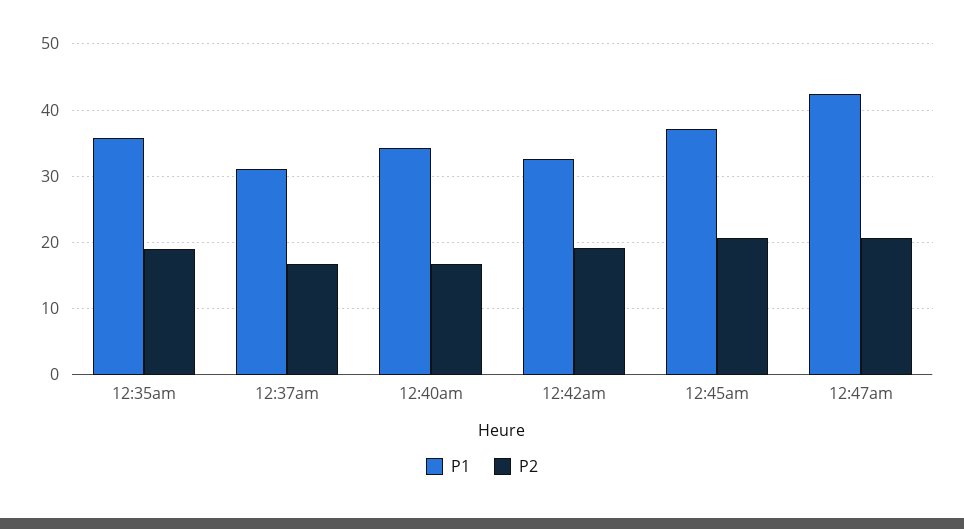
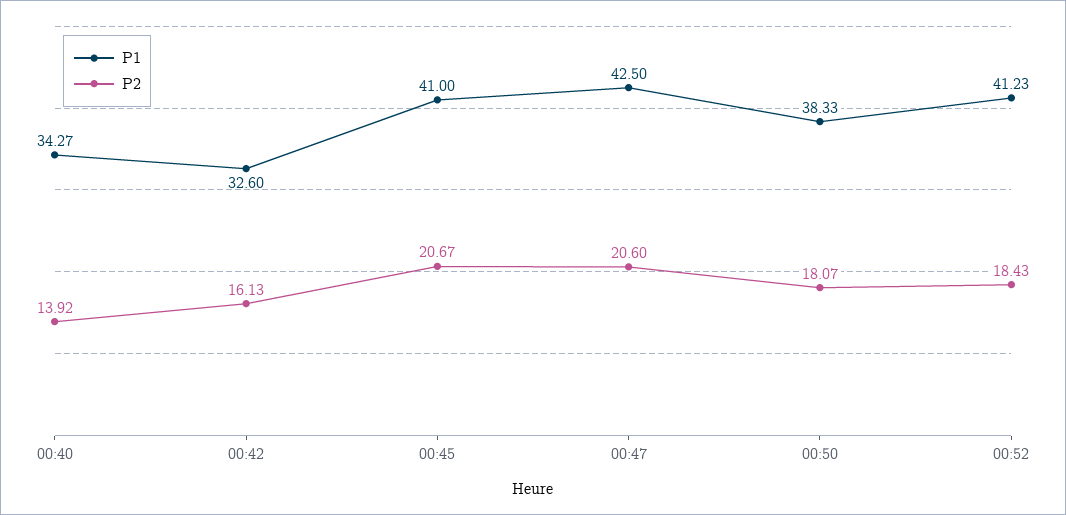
P1, 12:35am: 36 -> none
P2, 12:35am: 19 -> none
P1, 12:37am: 31 -> none
P2, 12:37am: 17 -> none
P2, 12:40am: 17 -> 13.92
P2, 12:42am: 19 -> 16.13
P1, 12:45am: 37 -> 41
P1, 00:50: none -> 38.33
P2, 00:50: none -> 18.07
P1, 00:52: none -> 41.23
P2, 00:52: none -> 18.43

